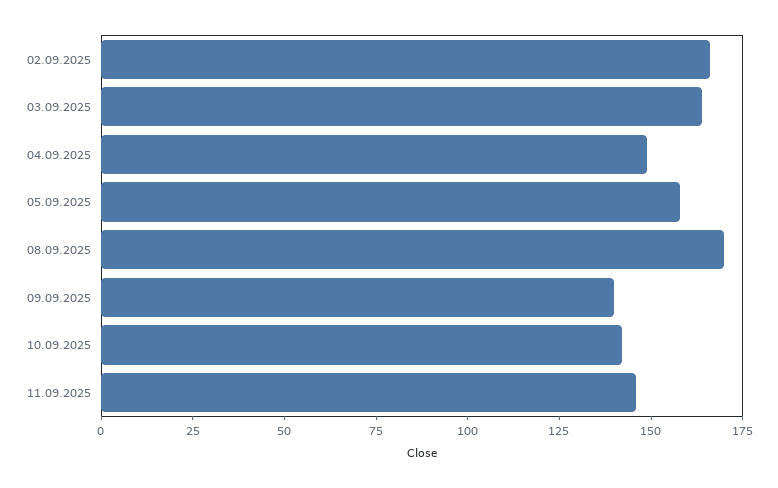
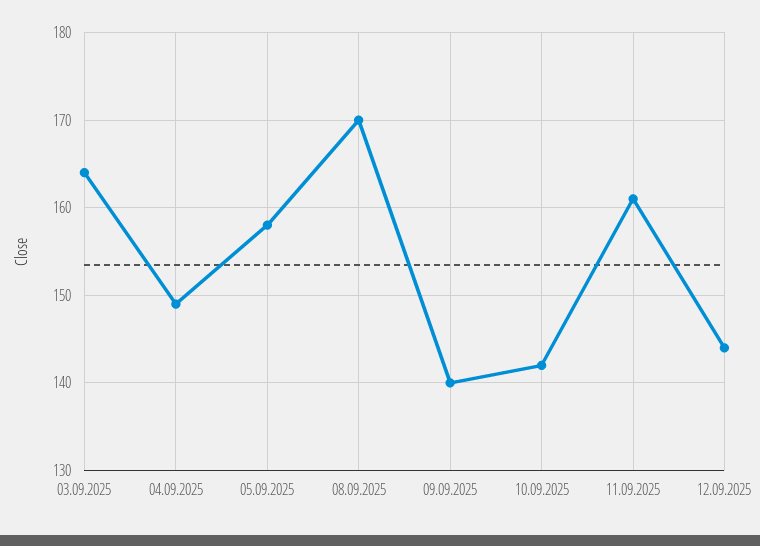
02.09.2025: 165 -> none
11.09.2025: 145 -> 161
12.09.2025: none -> 144

